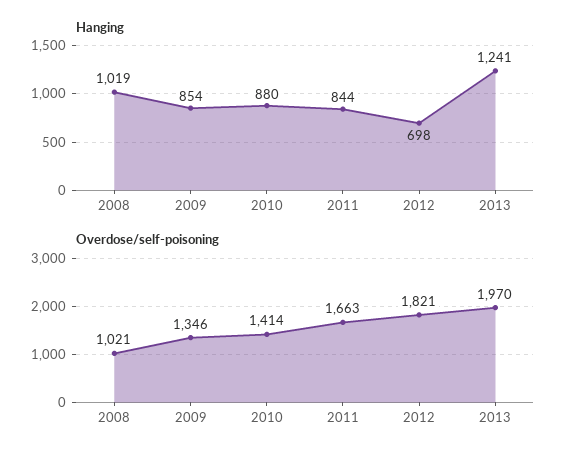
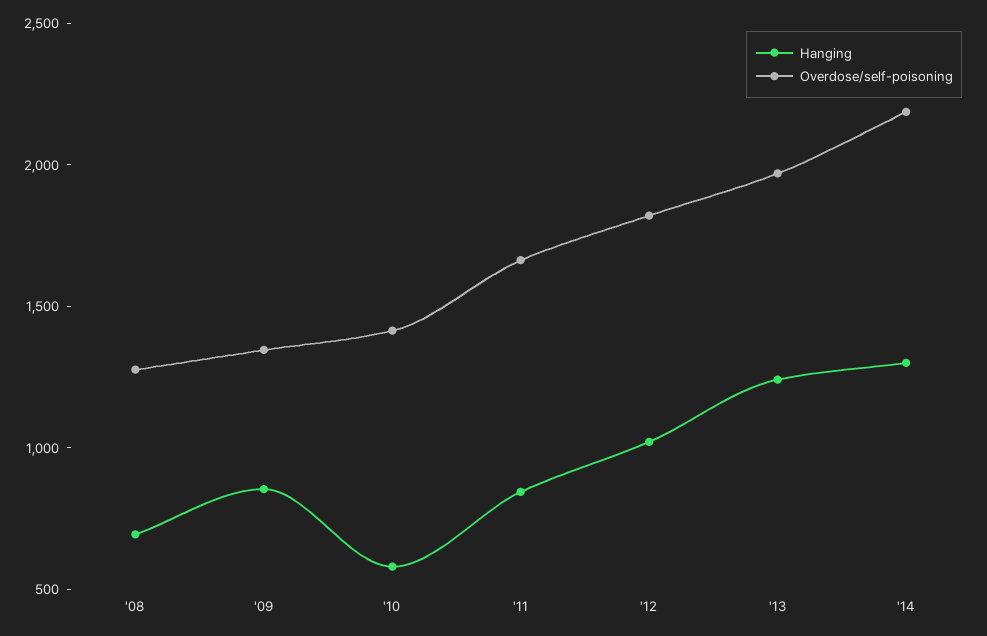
Hanging, 2008: 1019 -> 700
Hanging, 2010: 880 -> 600
Hanging, 2012: 698 -> 1000
Overdose/self-poisoning, 2008: 1021 -> 1300
Hanging, '14: none -> 1300
Overdose/self-poisoning, '14: none -> 2200

